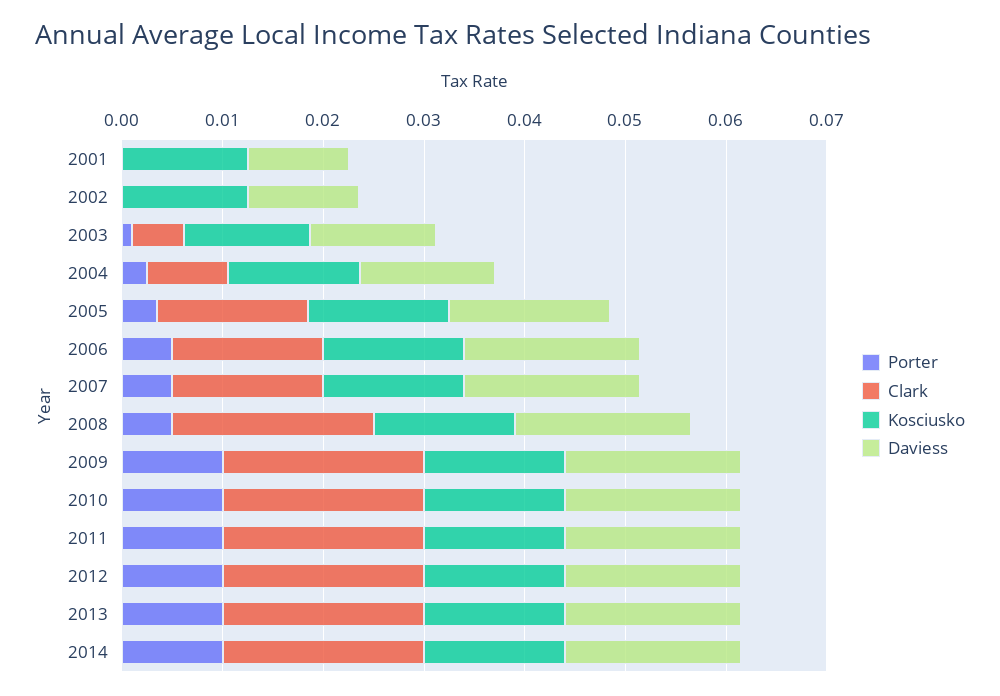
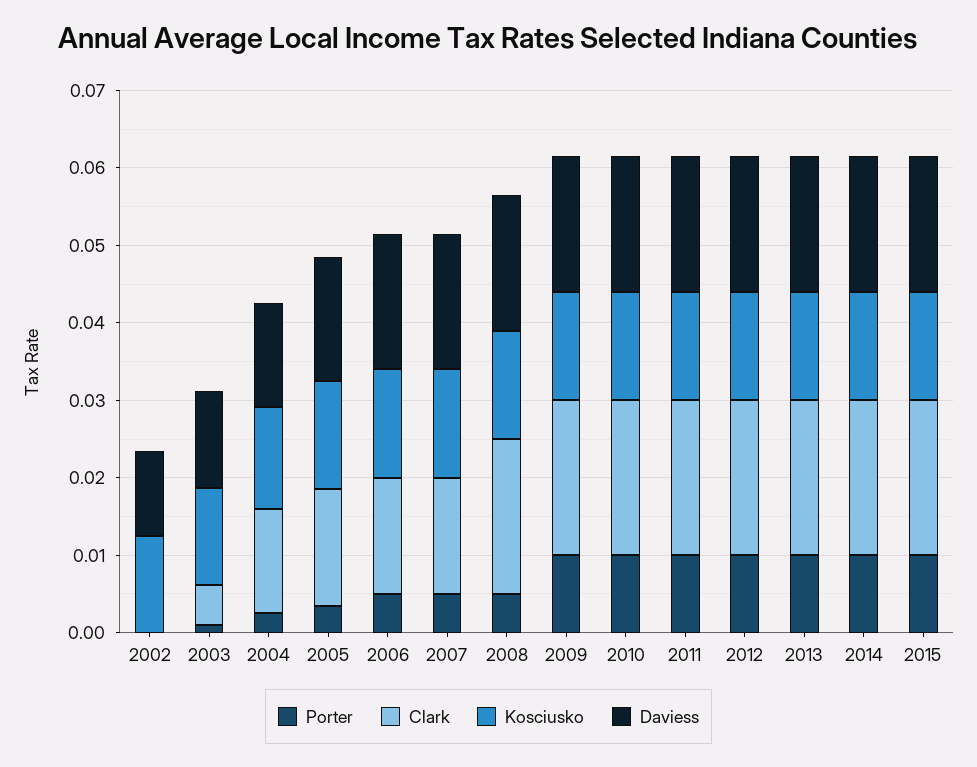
Porter, 2001: 0 -> none
Clark, 2001: 0 -> none
Kosciusko, 2001: 0.012 -> none
Daviess, 2001: 0.01 -> none
Clark, 2004: 0.008 -> 0.014
Porter, 2015: none -> 0.01
Clark, 2015: none -> 0.02
Kosciusko, 2015: none -> 0.014
Daviess, 2015: none -> 0.018

